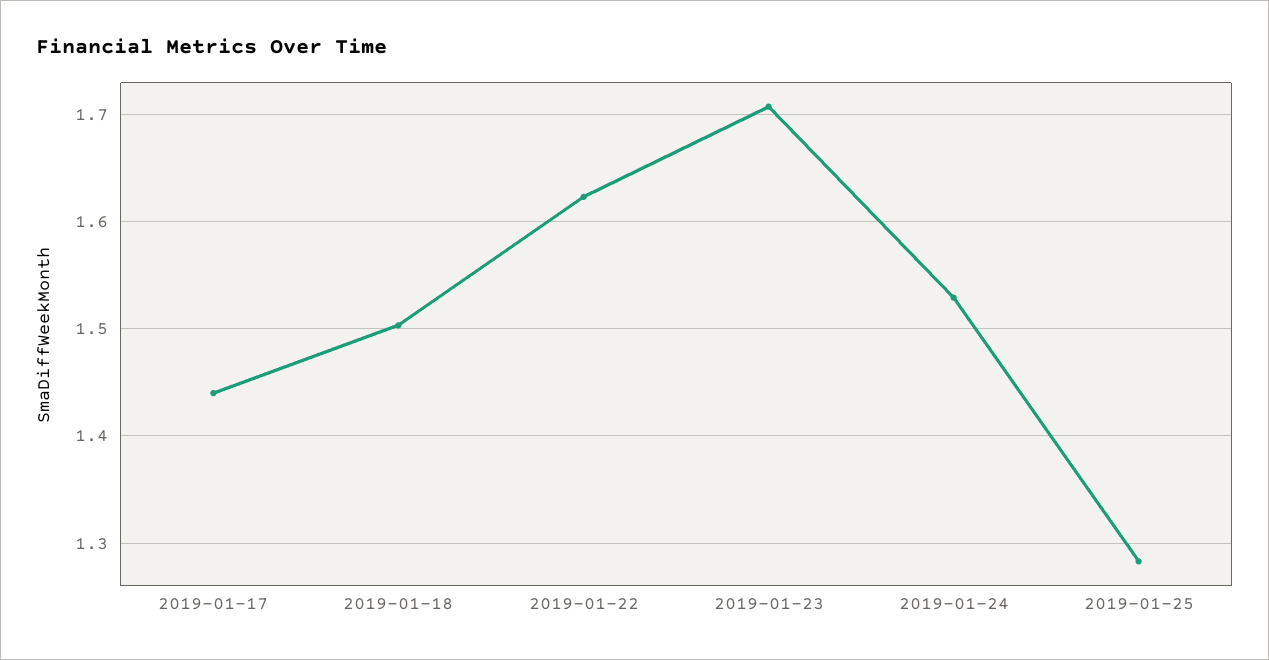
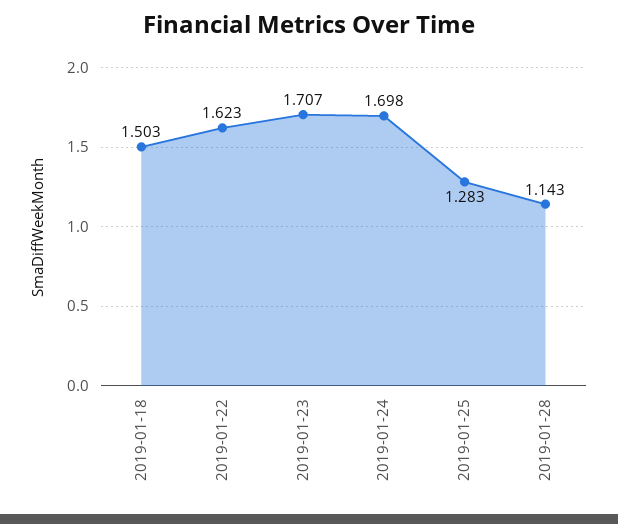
2019-01-17: 1.44 -> none
2019-01-24: 1.53 -> 1.698
2019-01-28: none -> 1.143

